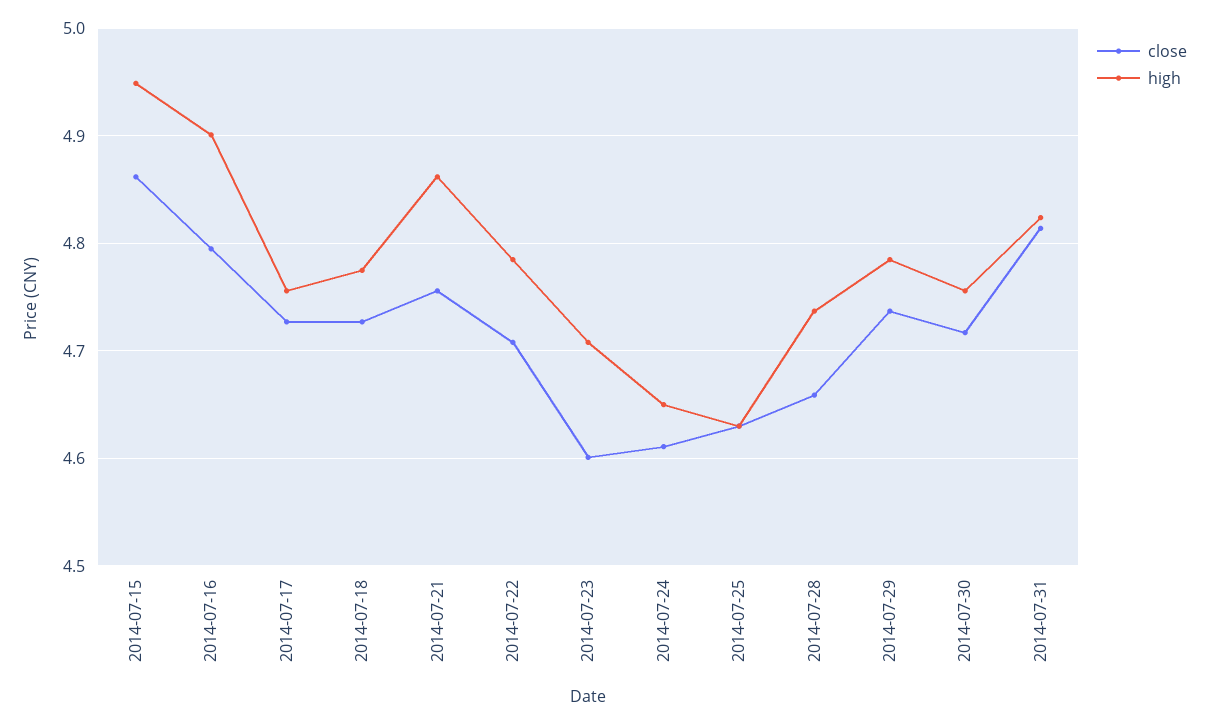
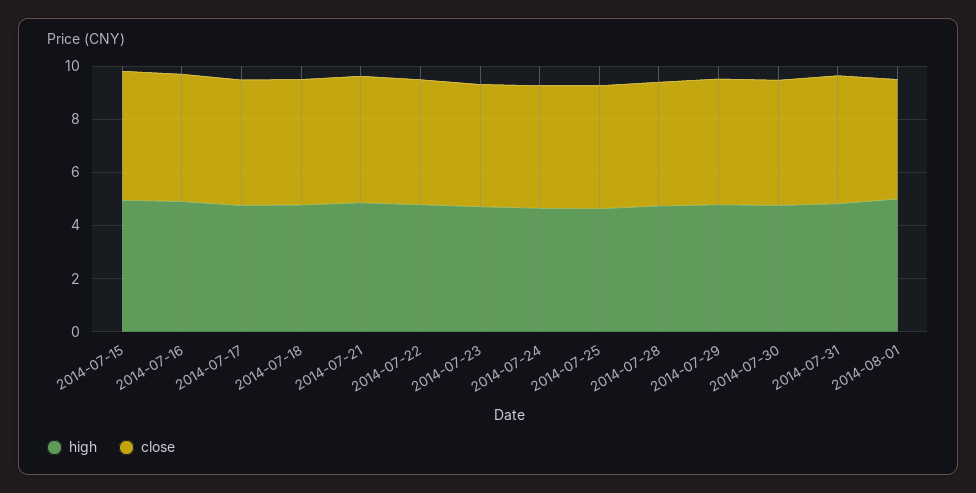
high, 2014-08-01: none -> 5
close, 2014-08-01: none -> 4.5

